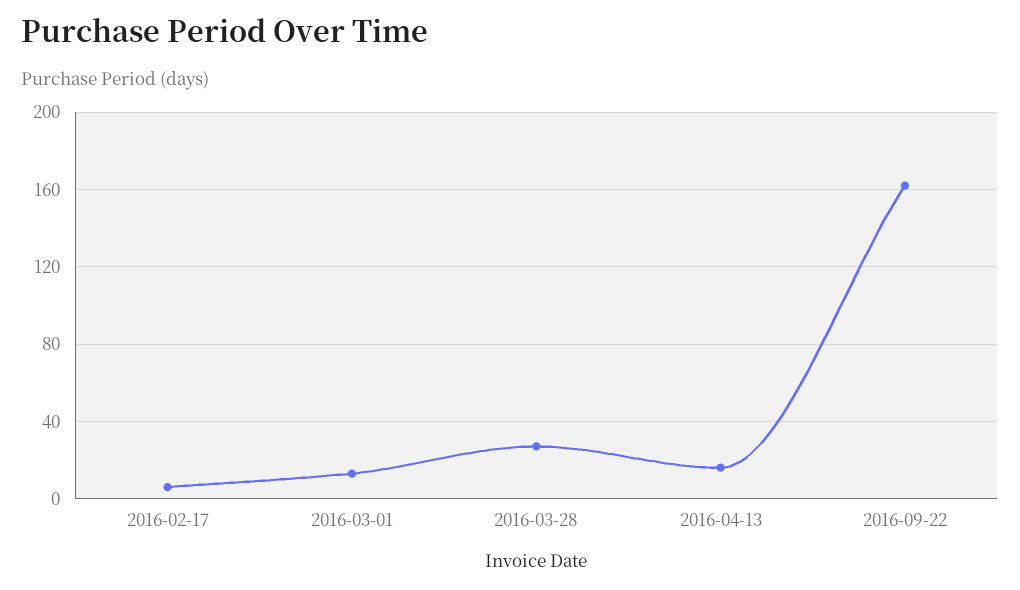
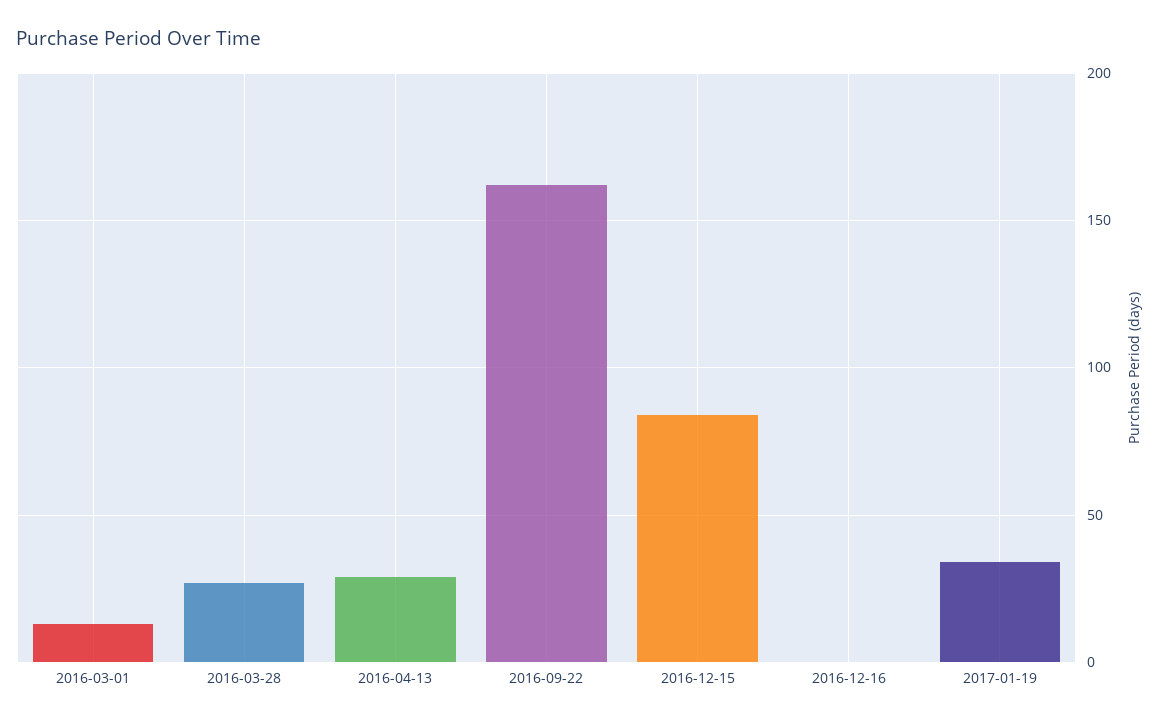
2016-02-17: 5 -> none
2016-04-13: 15 -> 30
2016-12-15: none -> 85
2016-12-16: none -> 0
2017-01-19: none -> 35

